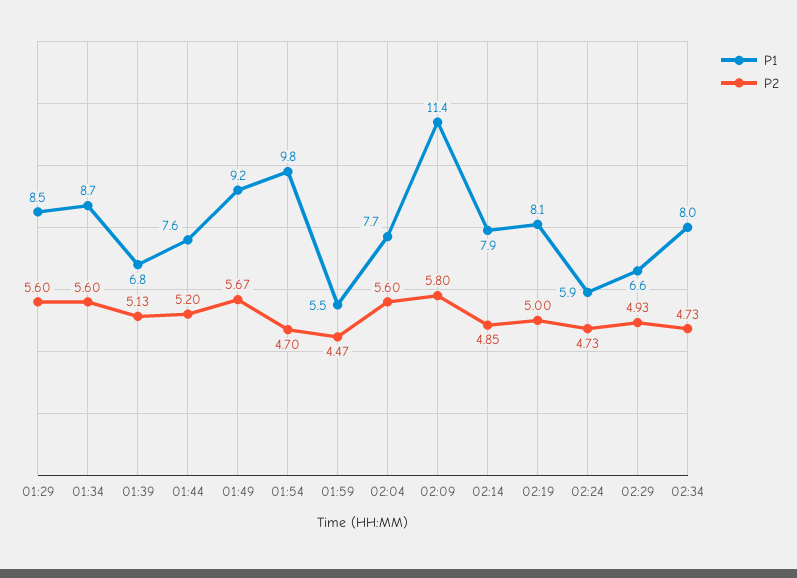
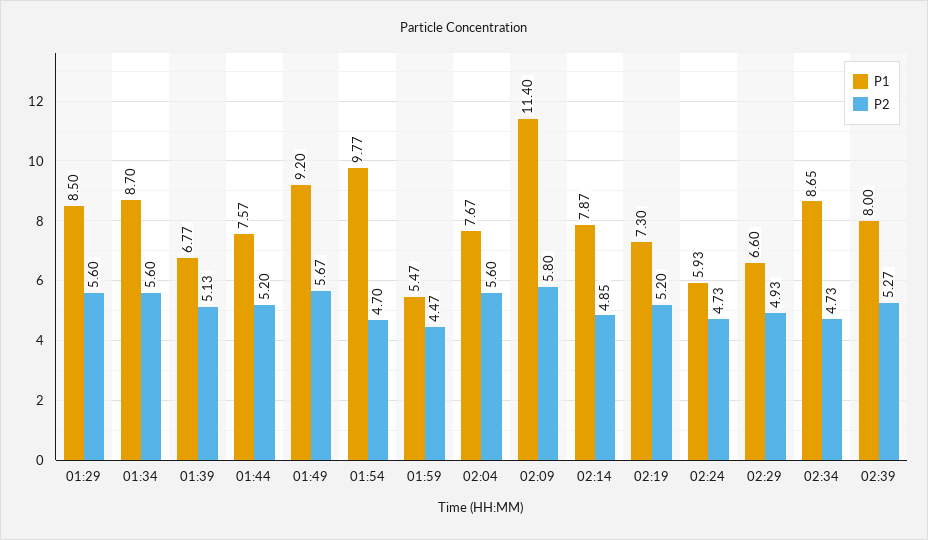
P1, 02:19: 8.1 -> 7.3
P2, 02:19: 5 -> 5.2
P1, 02:34: 8 -> 8.65
P1, 02:39: none -> 8
P2, 02:39: none -> 5.27

